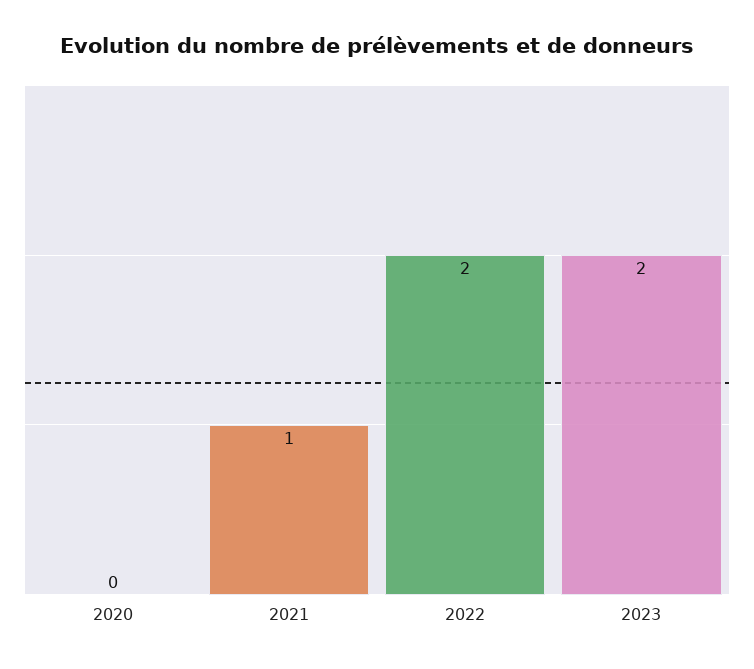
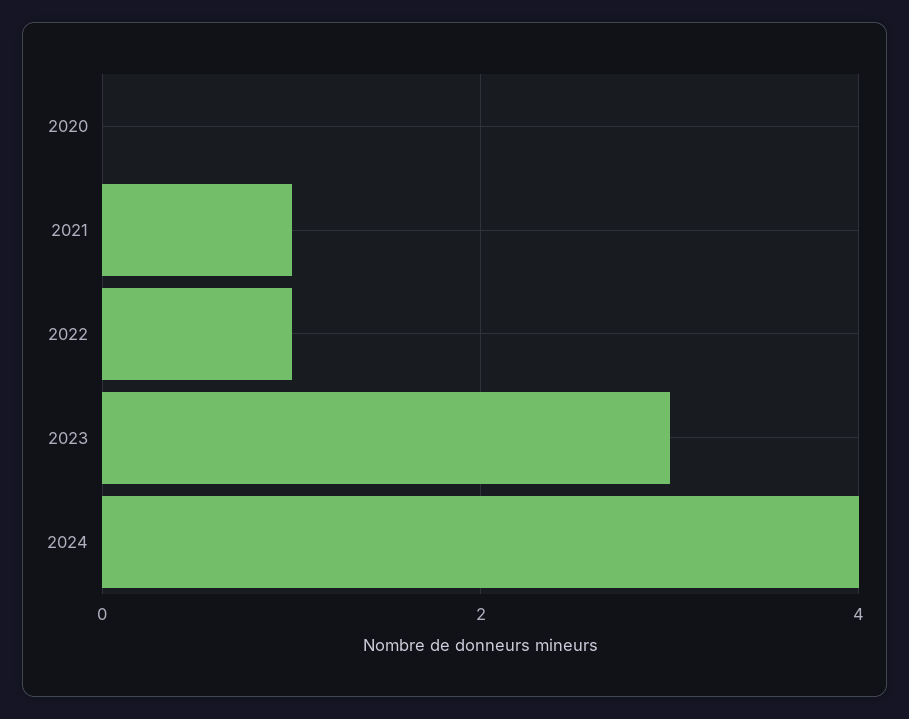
2022: 2 -> 1
2023: 2 -> 3
2024: none -> 4

